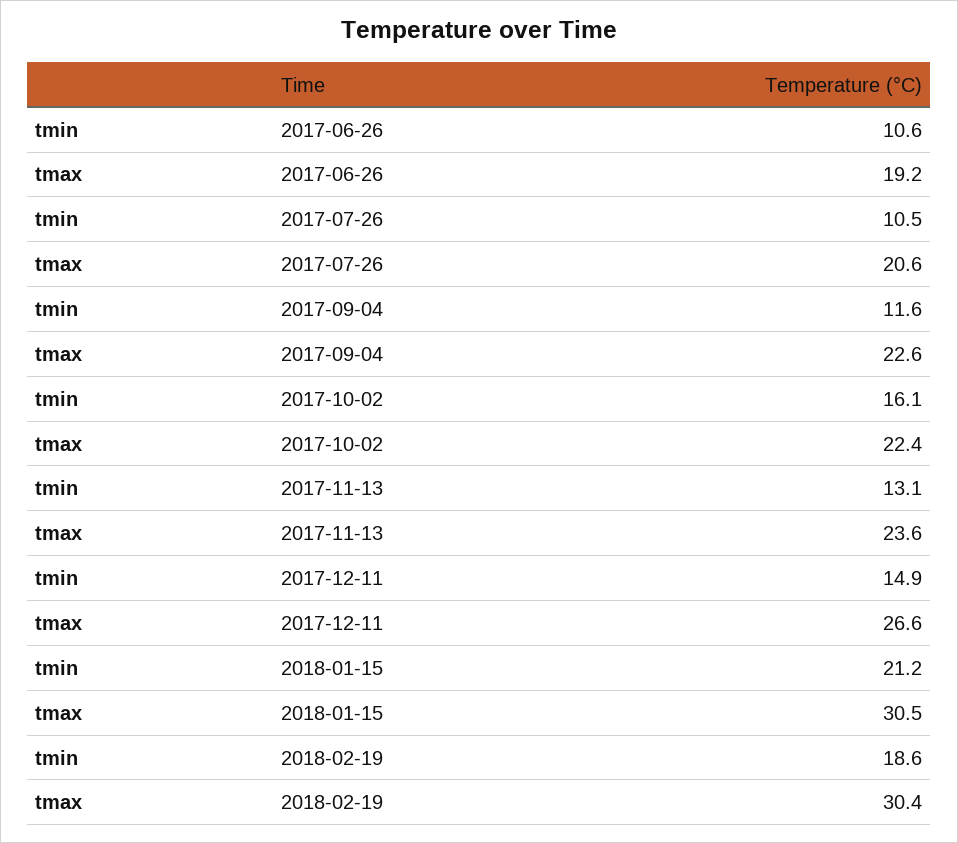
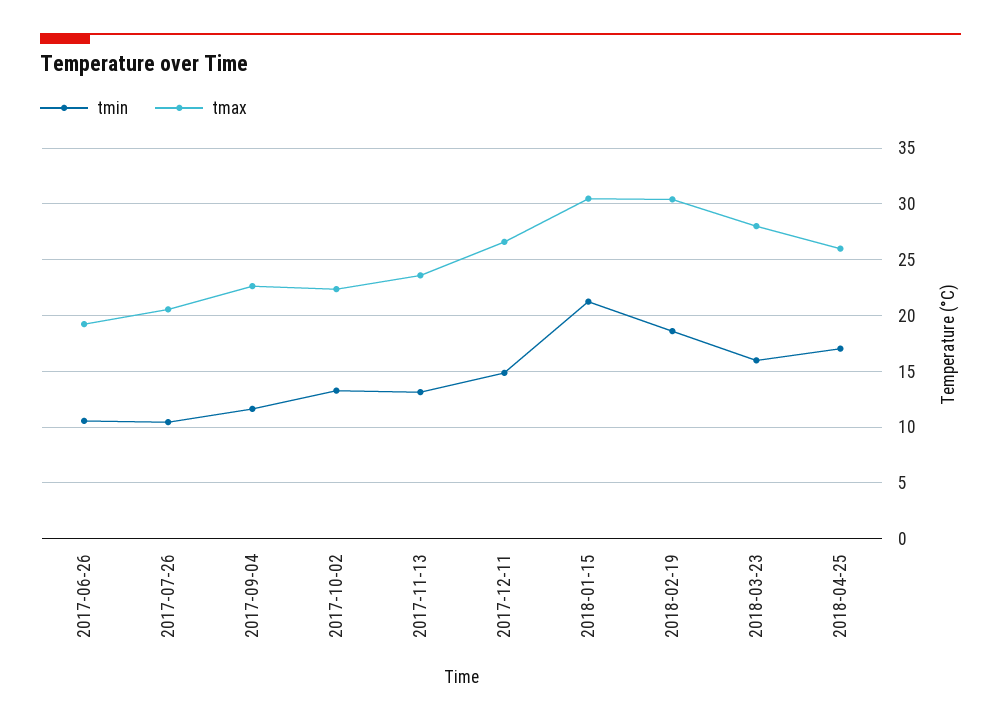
tmin, 2017-10-02: 16.1 -> 13
tmin, 2018-03-23: none -> 16
tmax, 2018-03-23: none -> 28
tmin, 2018-04-25: none -> 17
tmax, 2018-04-25: none -> 26

